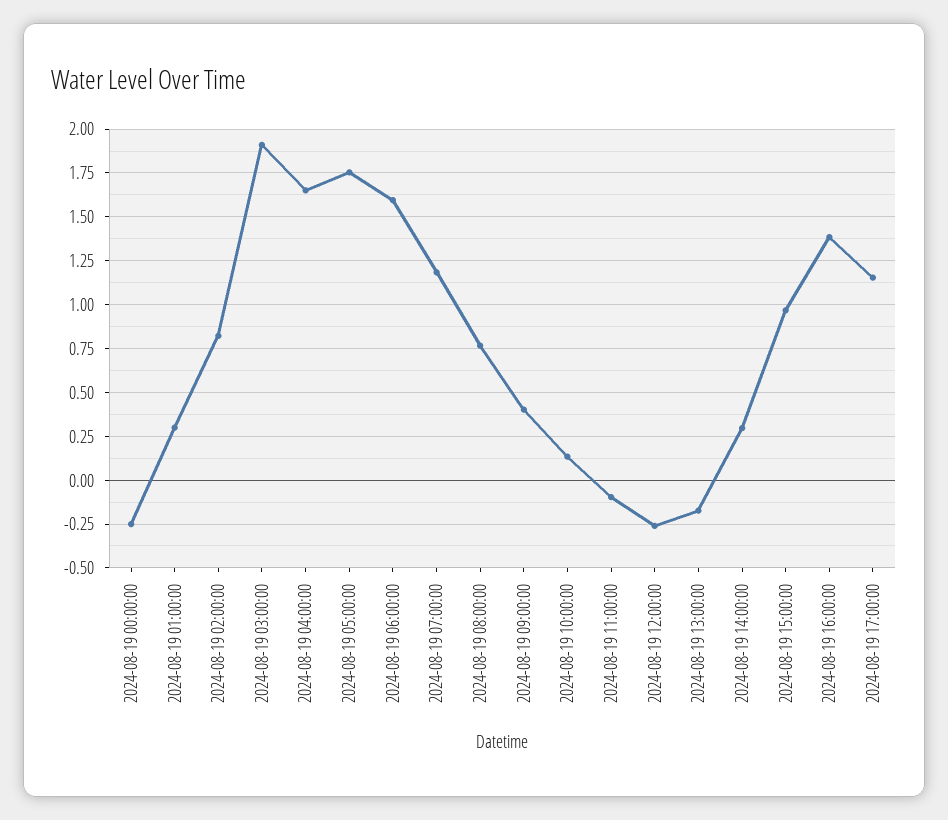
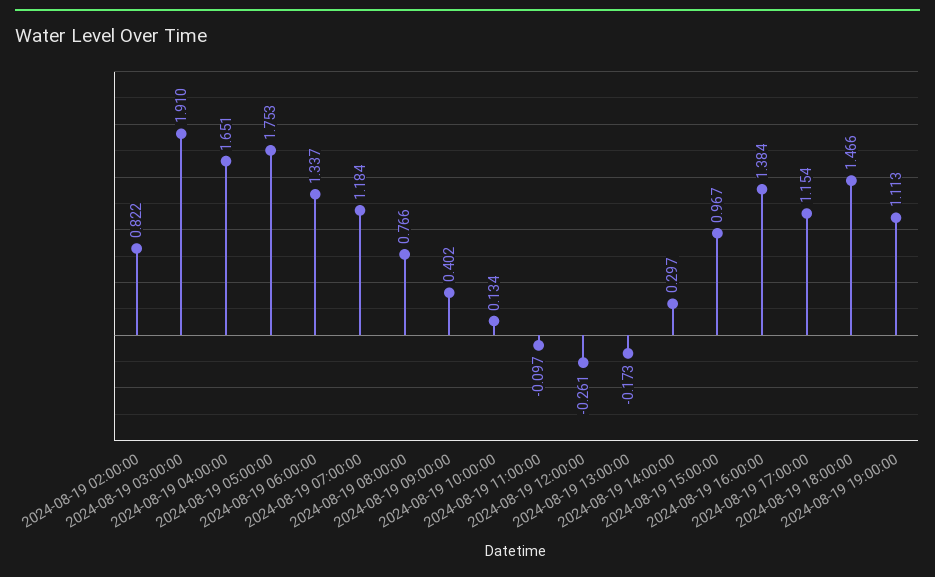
2024-08-19 00:00:00: -0.25 -> none
2024-08-19 01:00:00: 0.3 -> none
2024-08-19 06:00:00: 1.6 -> 1.337
2024-08-19 18:00:00: none -> 1.466
2024-08-19 19:00:00: none -> 1.113

